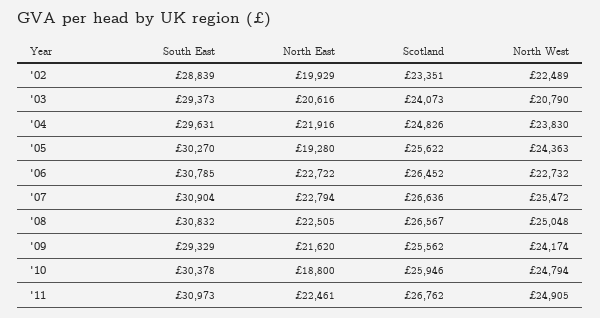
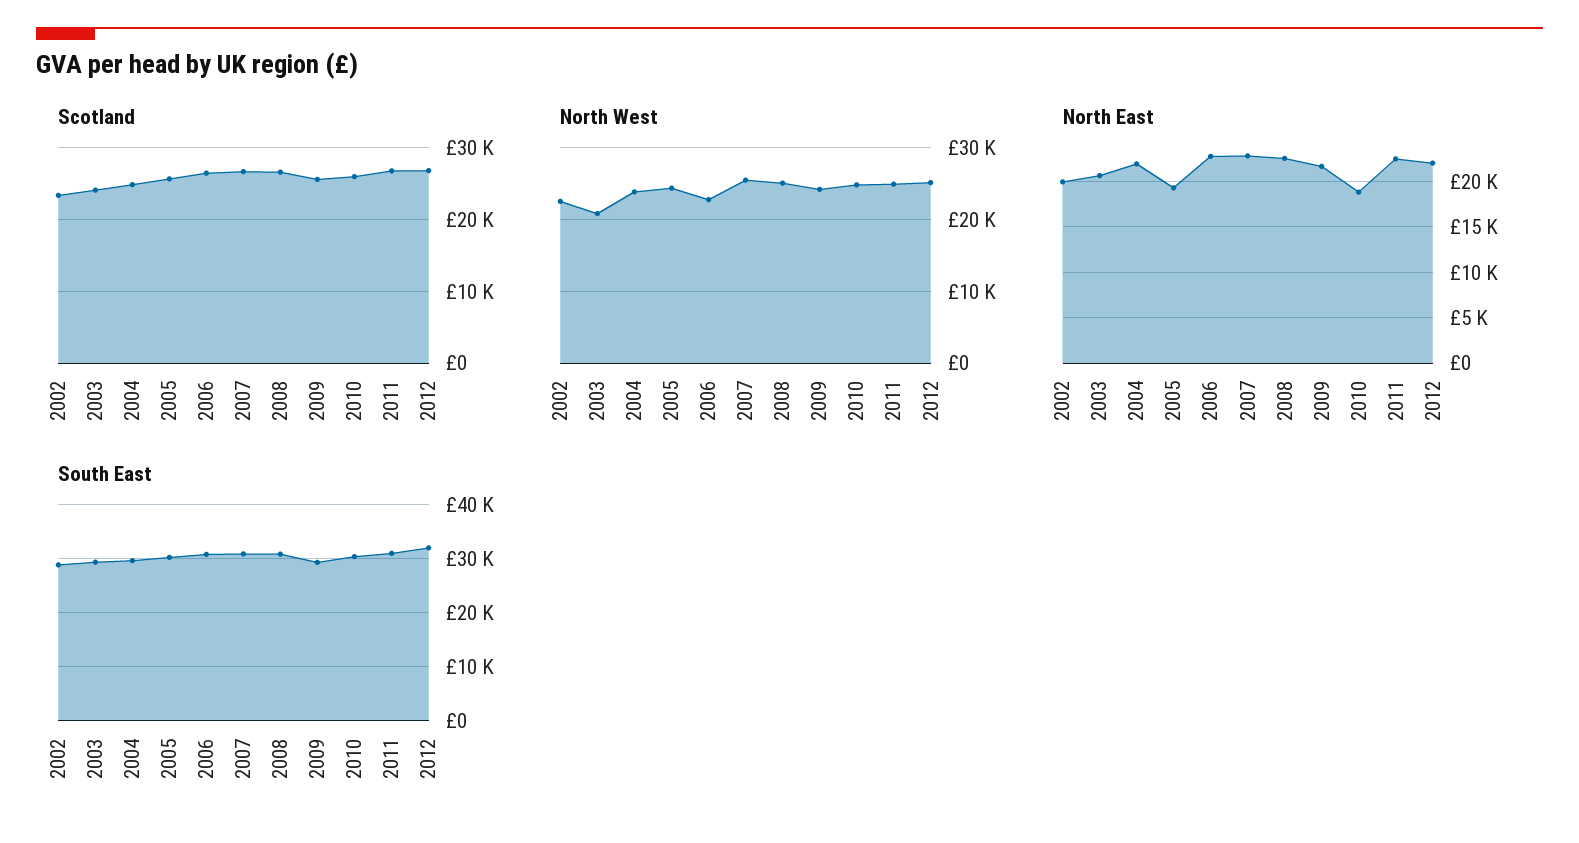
Scotland, 2012: none -> 27000
North West, 2012: none -> 25000
North East, 2012: none -> 22000
South East, 2012: none -> 32000

